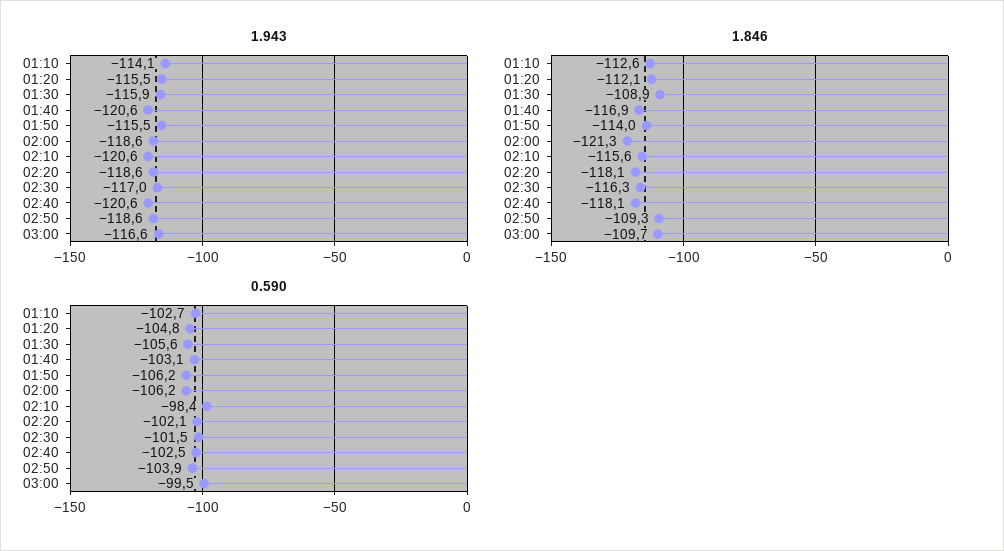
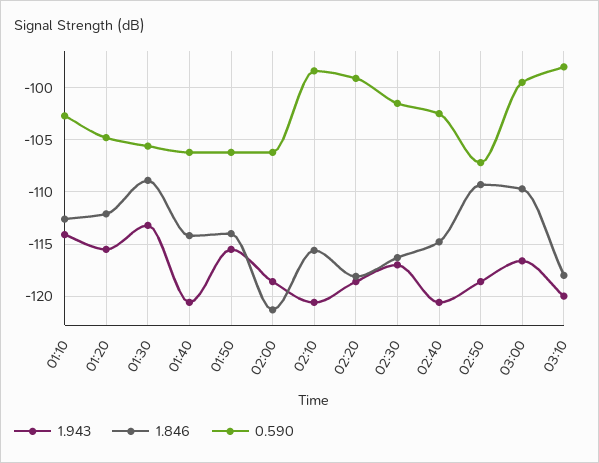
1.943, 01:30: -115.9 -> -113
1.846, 01:40: -116.9 -> -114
1.846, 02:40: -118.1 -> -115
0.590, 01:40: -103.1 -> -106
0.590, 02:20: -102.1 -> -99
0.590, 02:50: -103.9 -> -107
1.943, 03:10: none -> -120
1.846, 03:10: none -> -118
0.590, 03:10: none -> -98

